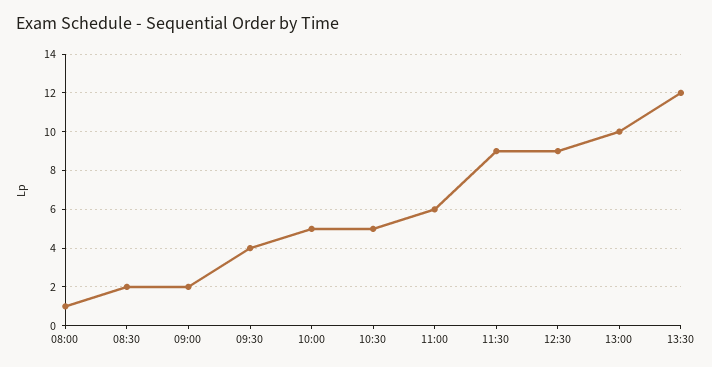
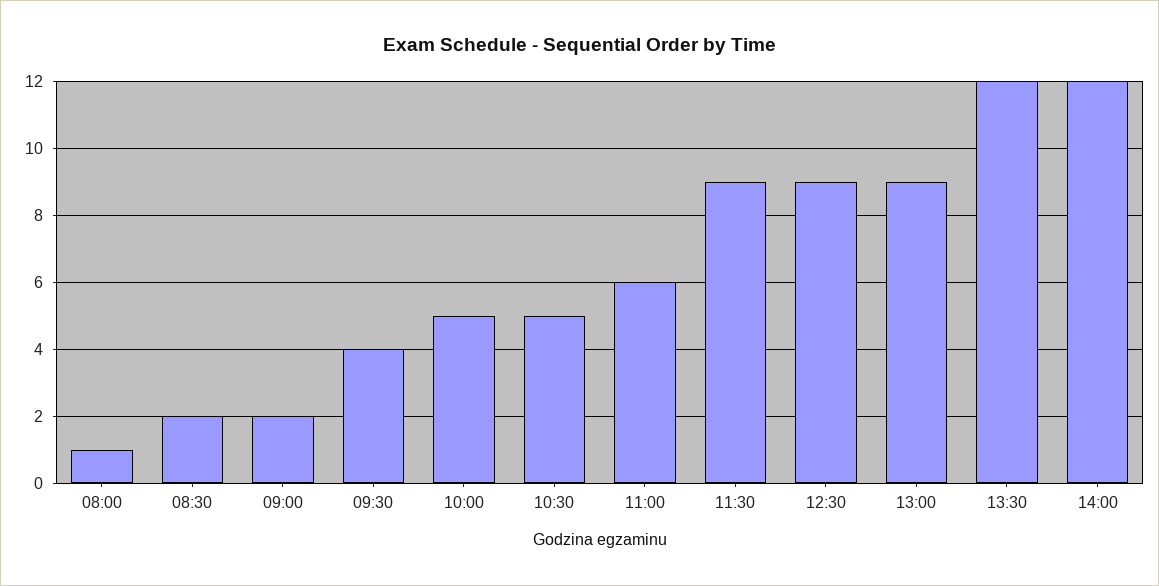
13:00: 10 -> 9
14:00: none -> 12

